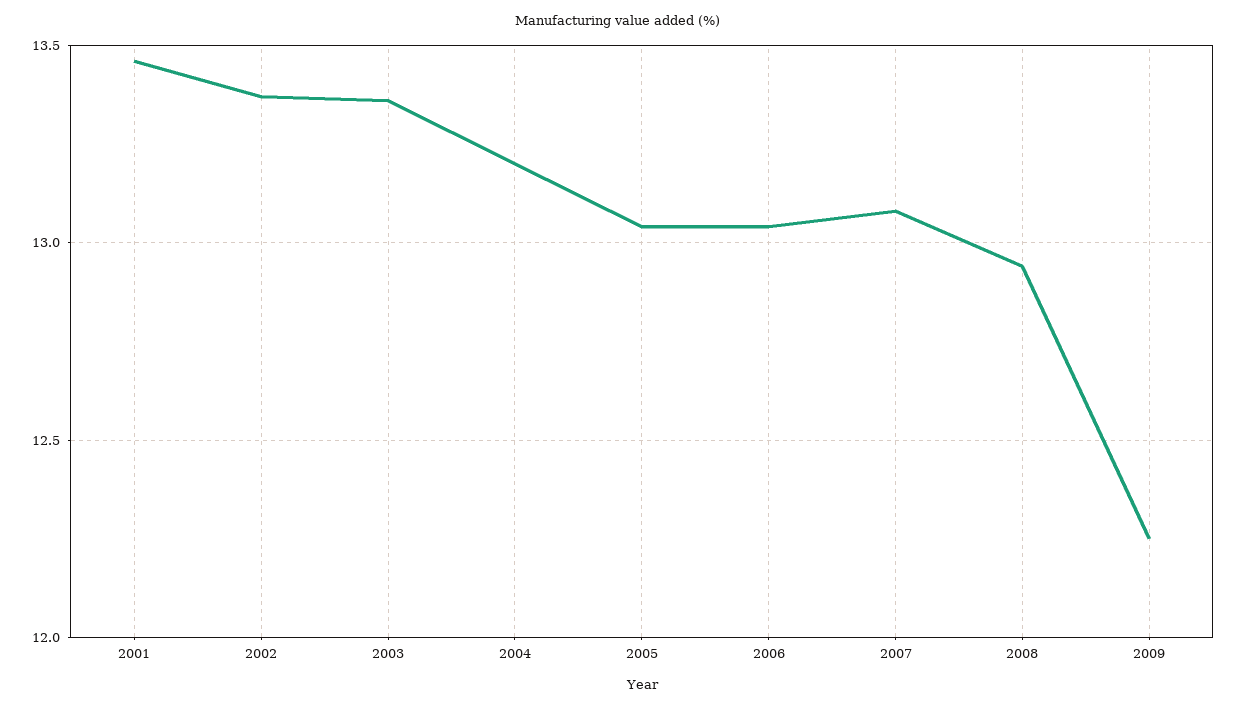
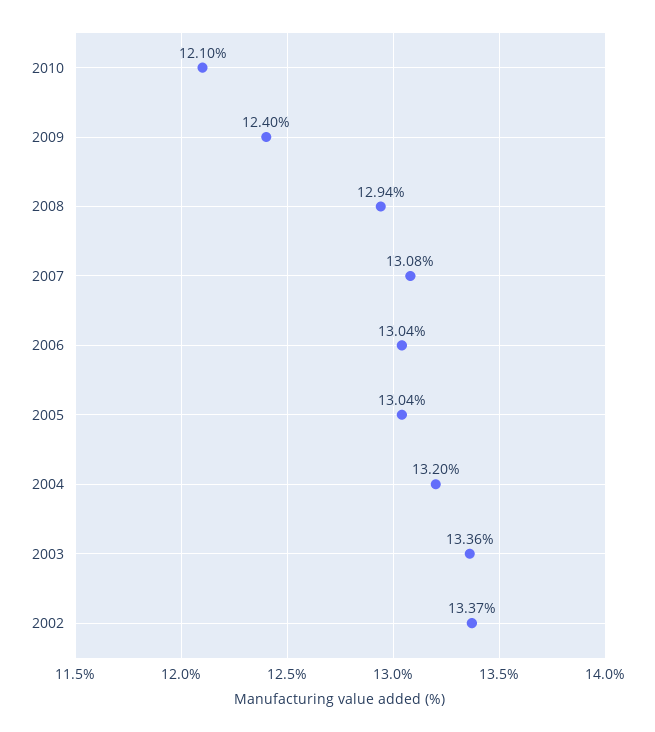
2001: 13.45 -> none
2009: 12.25 -> 12.4
2010: none -> 12.1

